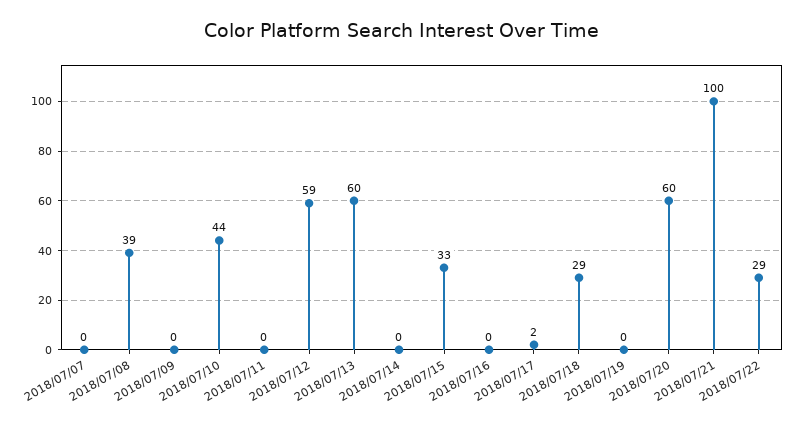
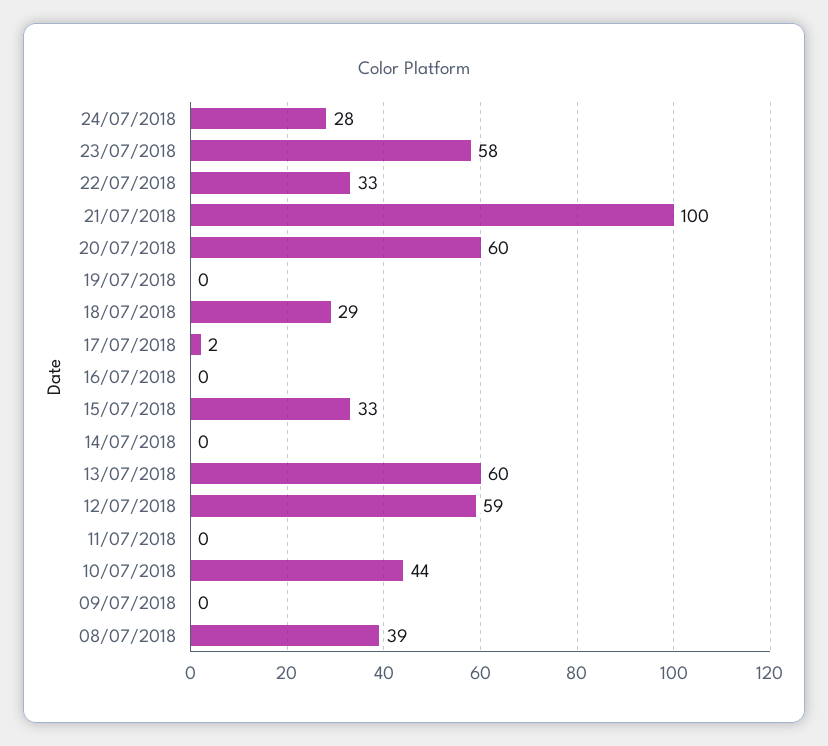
2018/07/07: 0 -> none
2018/07/22: 29 -> 33
24/07/2018: none -> 28
23/07/2018: none -> 58

